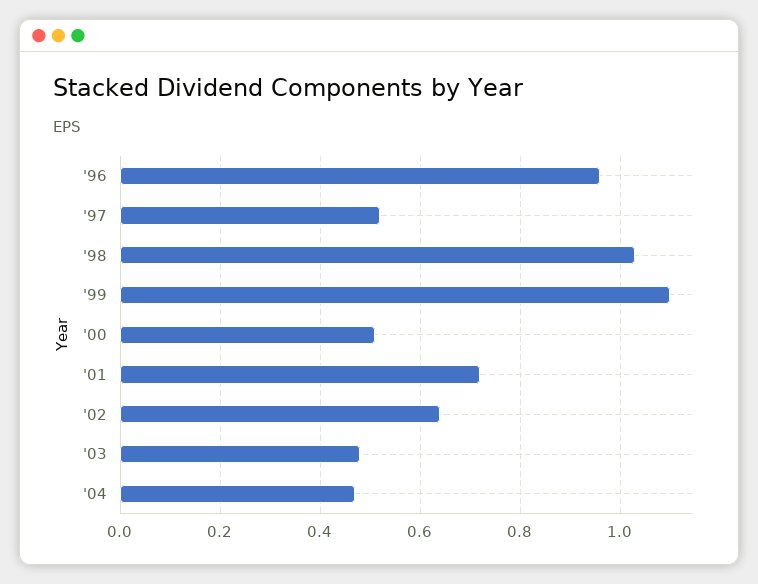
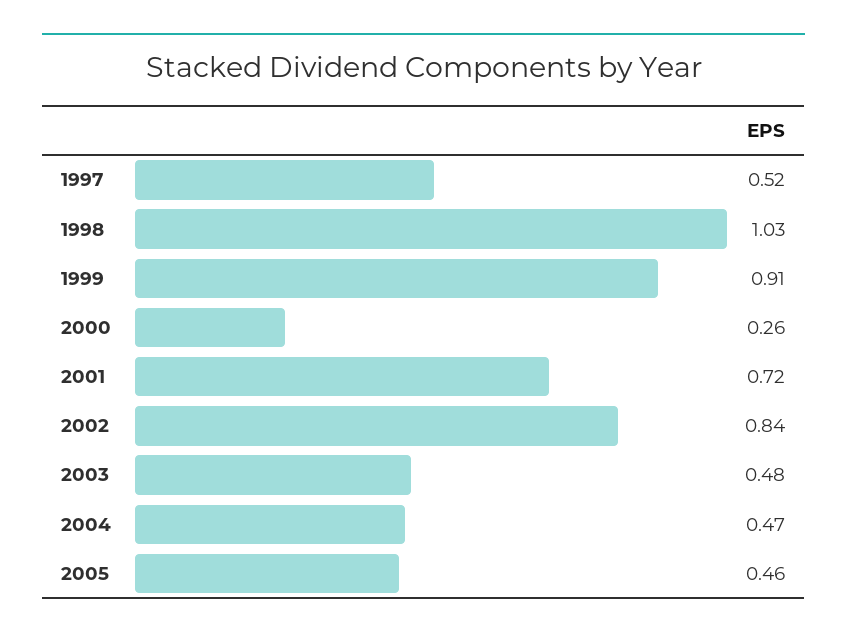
'96: 0.95 -> none
'99: 1.1 -> 0.91
'00: 0.5 -> 0.26
'02: 0.65 -> 0.84
2005: none -> 0.46

